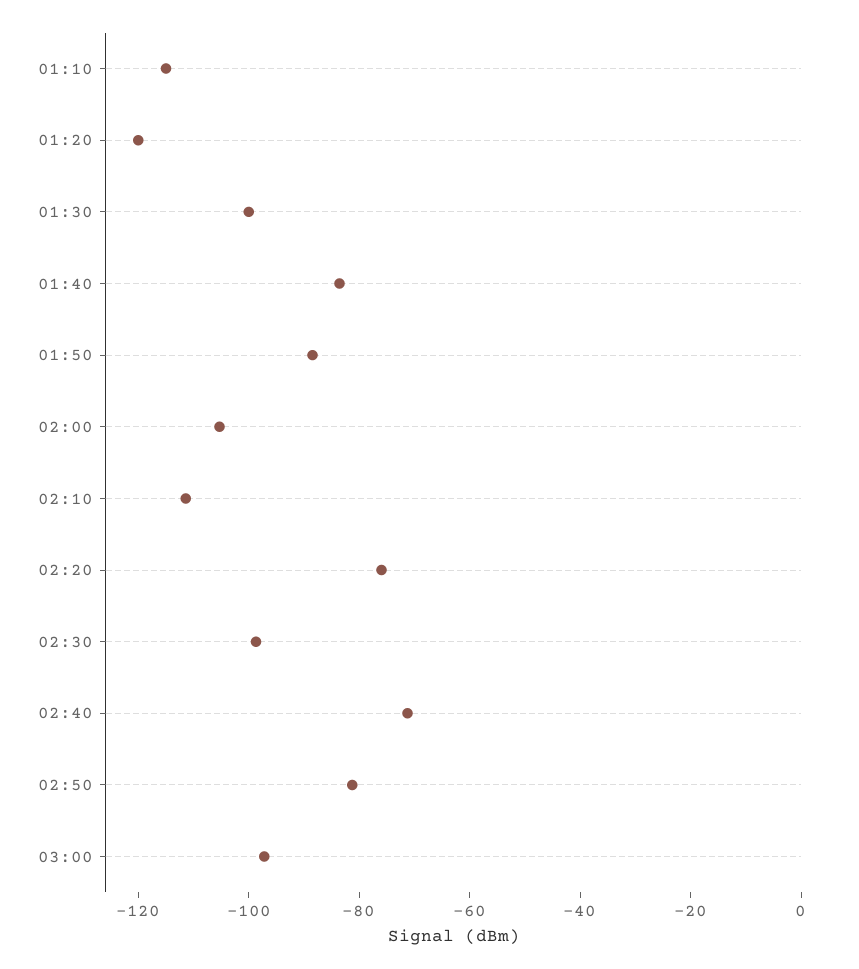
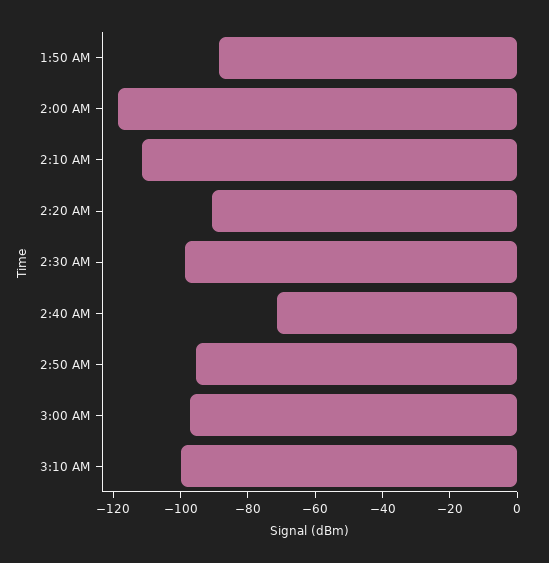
01:10: -115 -> none
01:20: -120 -> none
01:30: -100 -> none
01:40: -85 -> none
02:00: -105 -> -120
02:20: -75 -> -90
02:50: -80 -> -95
3:10 AM: none -> -100

